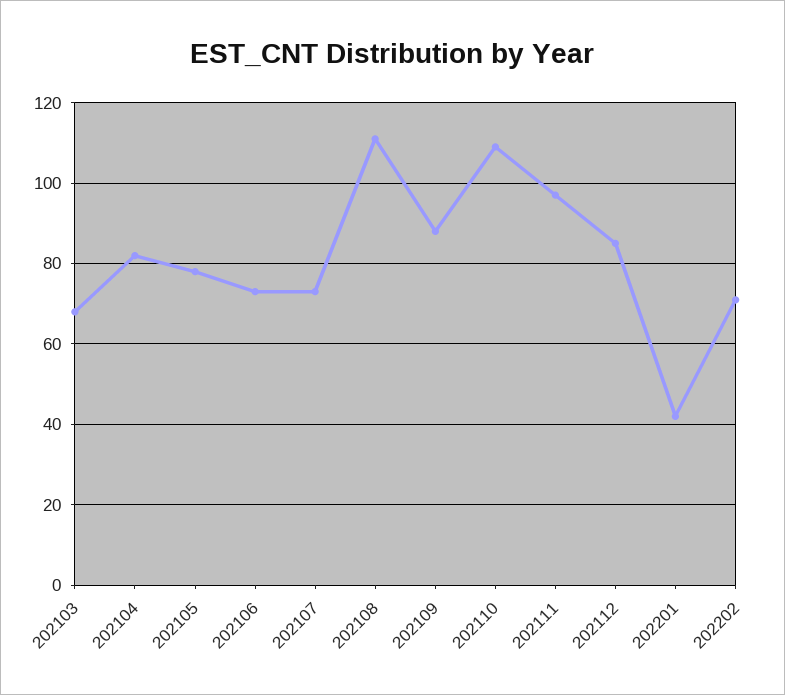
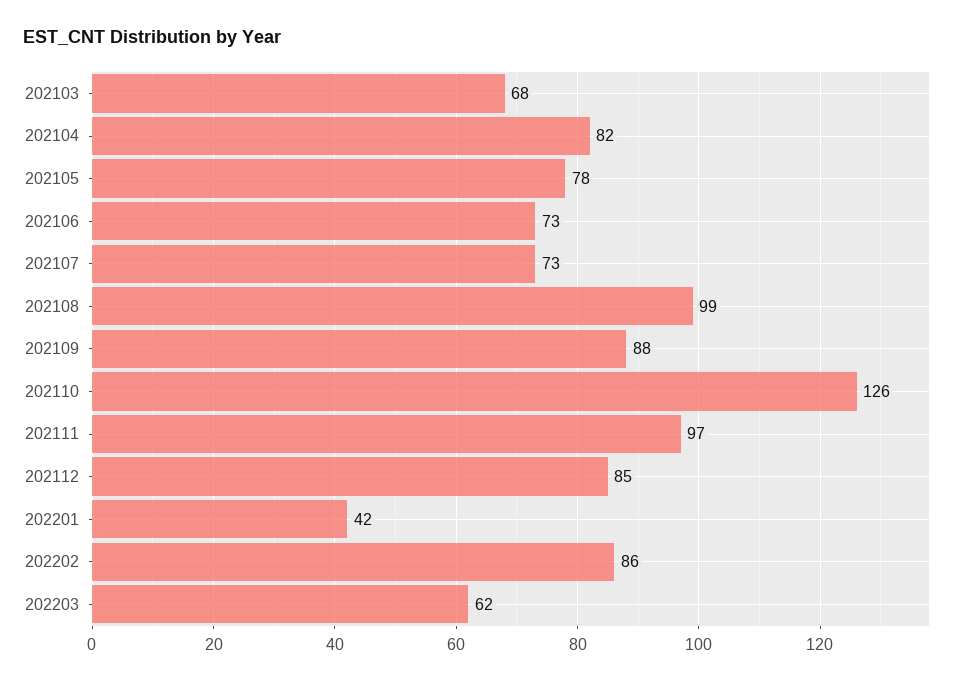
202108: 110 -> 99
202110: 110 -> 126
202202: 70 -> 86
202203: none -> 62

